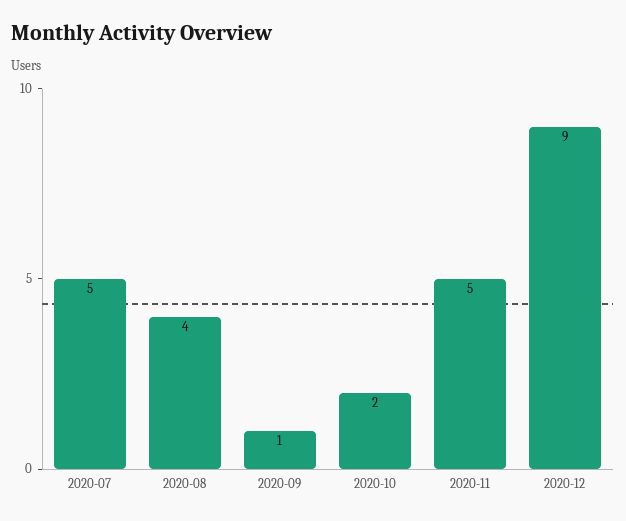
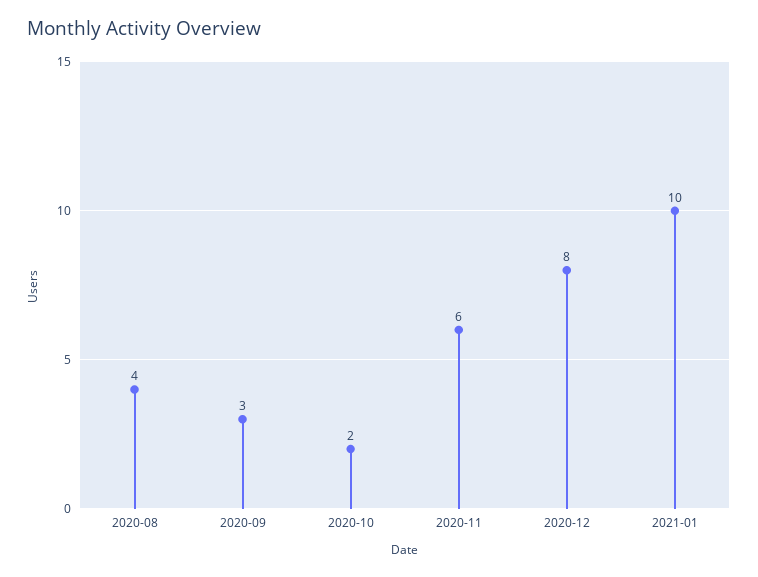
2020-07: 5 -> none
2020-09: 1 -> 3
2020-11: 5 -> 6
2020-12: 9 -> 8
2021-01: none -> 10

